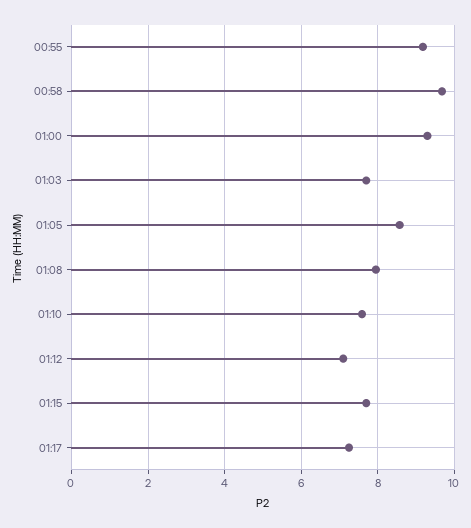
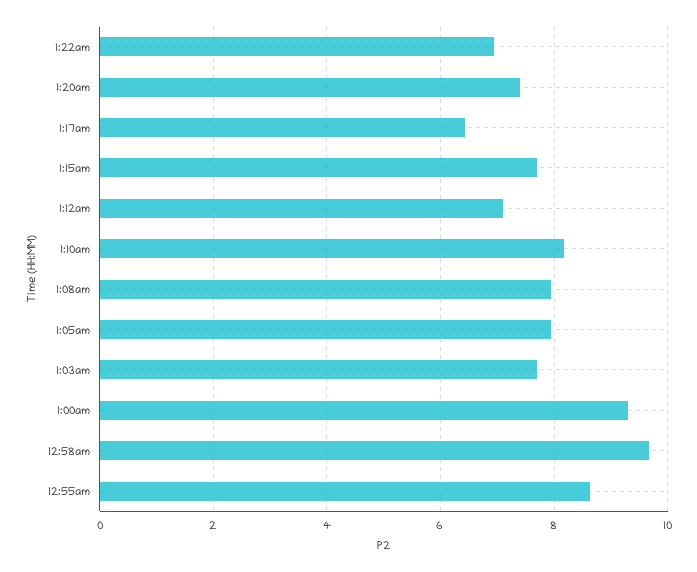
00:55: 9.2 -> 8.6
01:05: 8.6 -> 8
01:10: 7.6 -> 8.2
01:17: 7.2 -> 6.4
1:22am: none -> 7
1:20am: none -> 7.4

